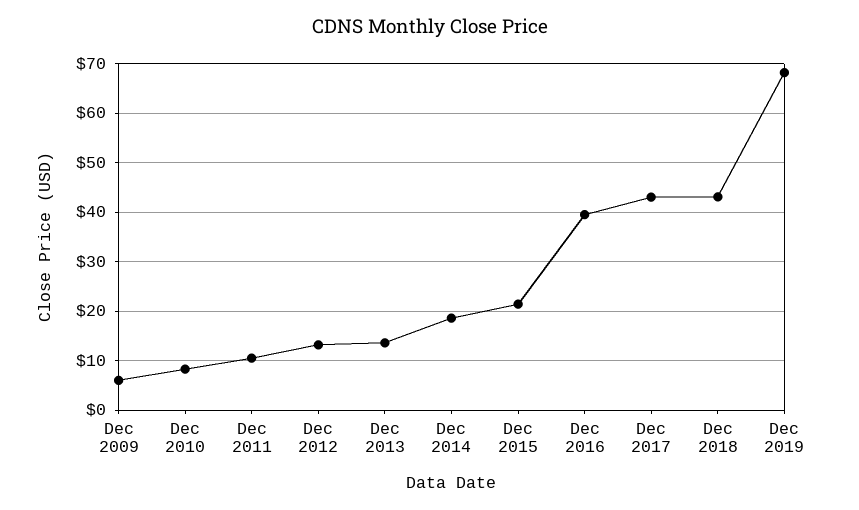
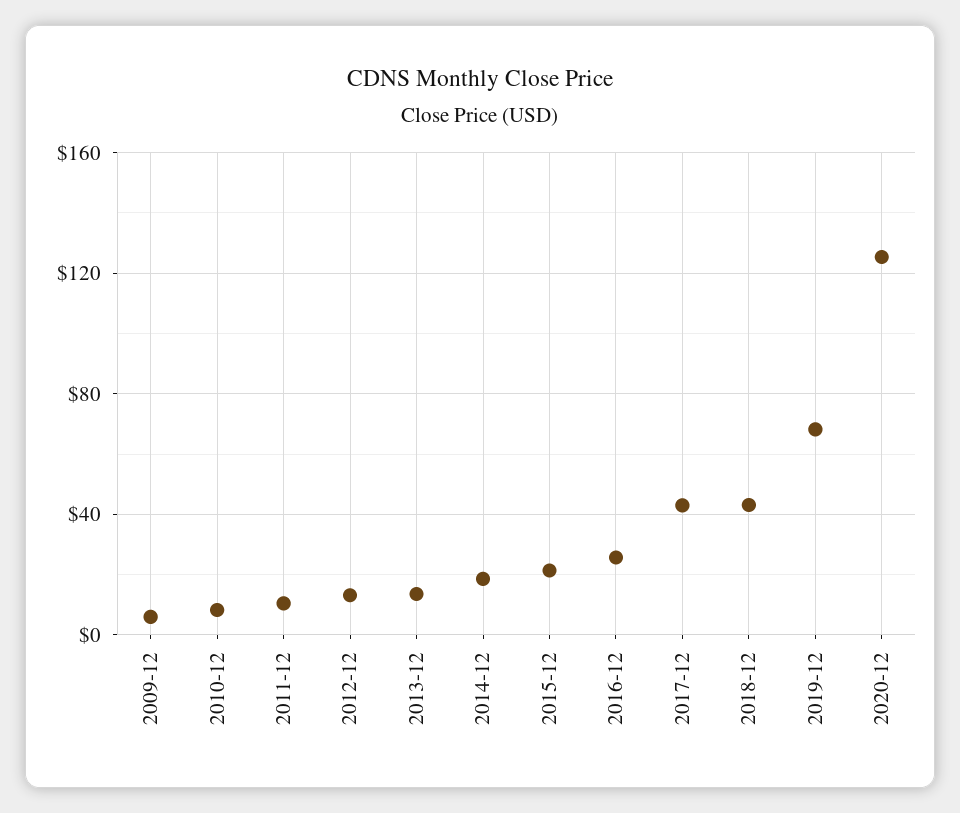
Dec 2016: 40 -> 25
2020-12: none -> 125

